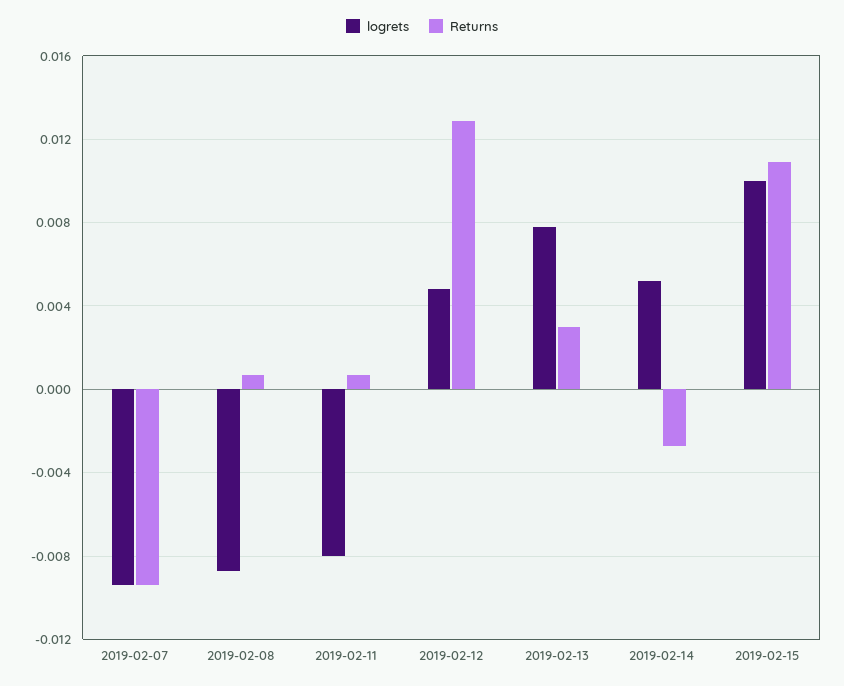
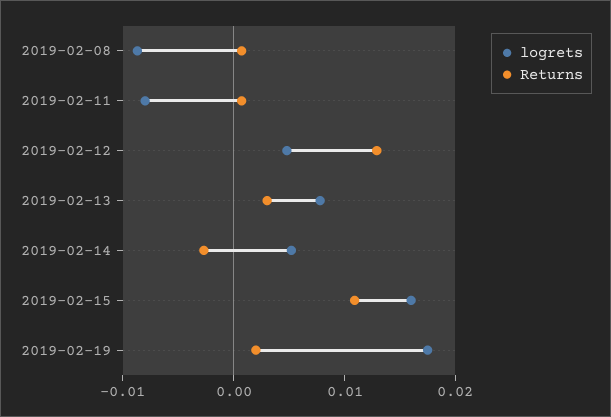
logrets, 2019-02-07: -0.0095 -> none
Returns, 2019-02-07: -0.0095 -> none
logrets, 2019-02-15: 0.01 -> 0.016
logrets, 2019-02-19: none -> 0.018
Returns, 2019-02-19: none -> 0.002

